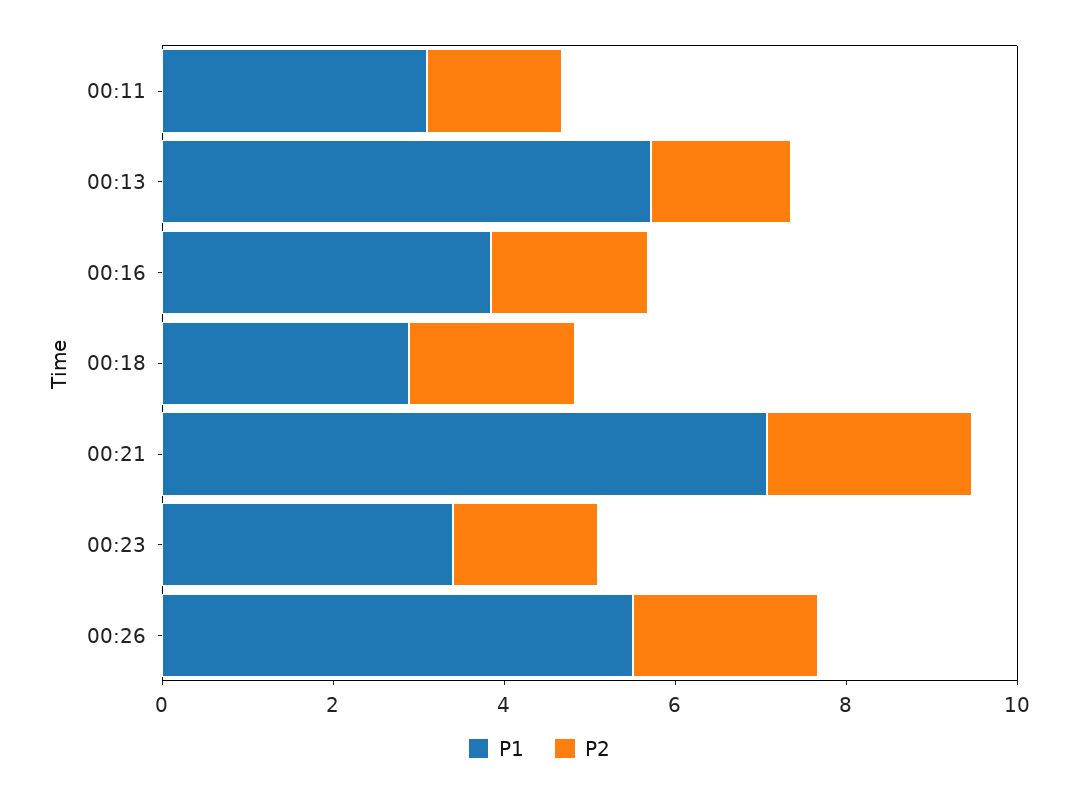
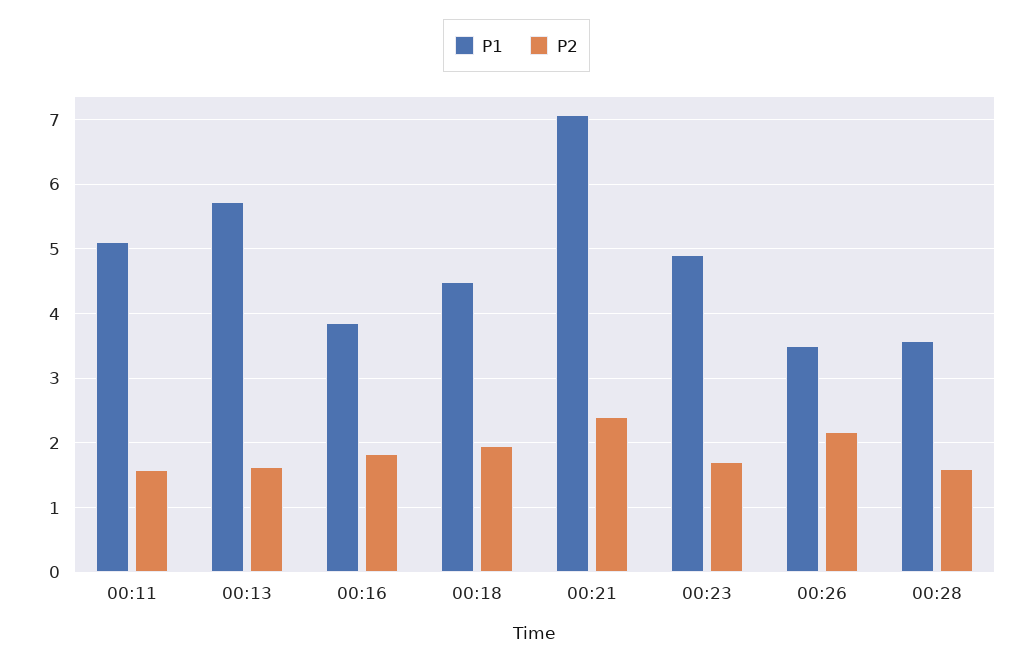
P1, 00:11: 3 -> 5.1
P1, 00:18: 3 -> 4.5
P1, 00:23: 3.5 -> 4.9
P1, 00:26: 5.5 -> 3.5
P1, 00:28: none -> 3.6
P2, 00:28: none -> 1.6

